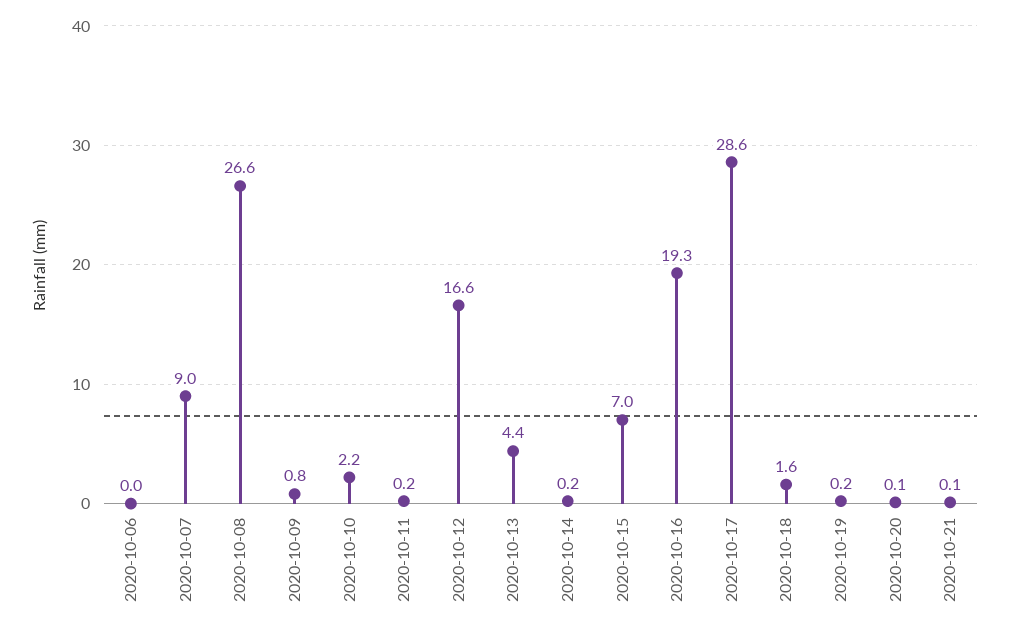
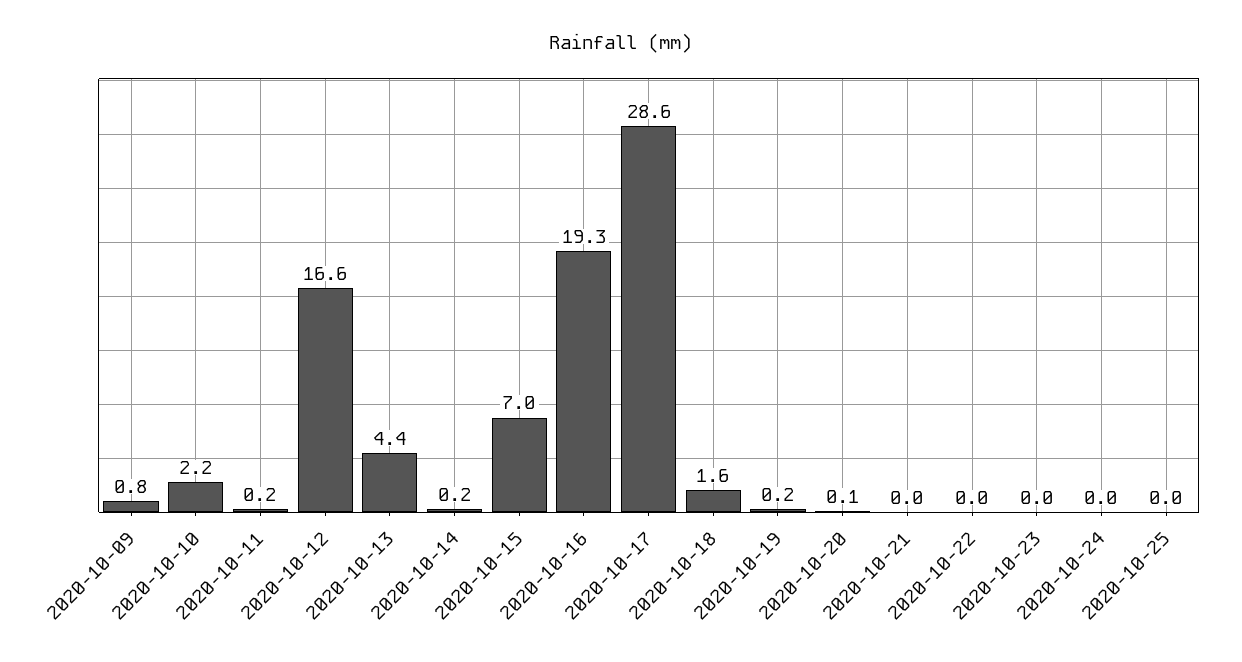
2020-10-06: 0 -> none
2020-10-07: 9 -> none
2020-10-08: 26.6 -> none
2020-10-21: 0.1 -> 0
2020-10-22: none -> 0
2020-10-23: none -> 0
2020-10-24: none -> 0
2020-10-25: none -> 0

